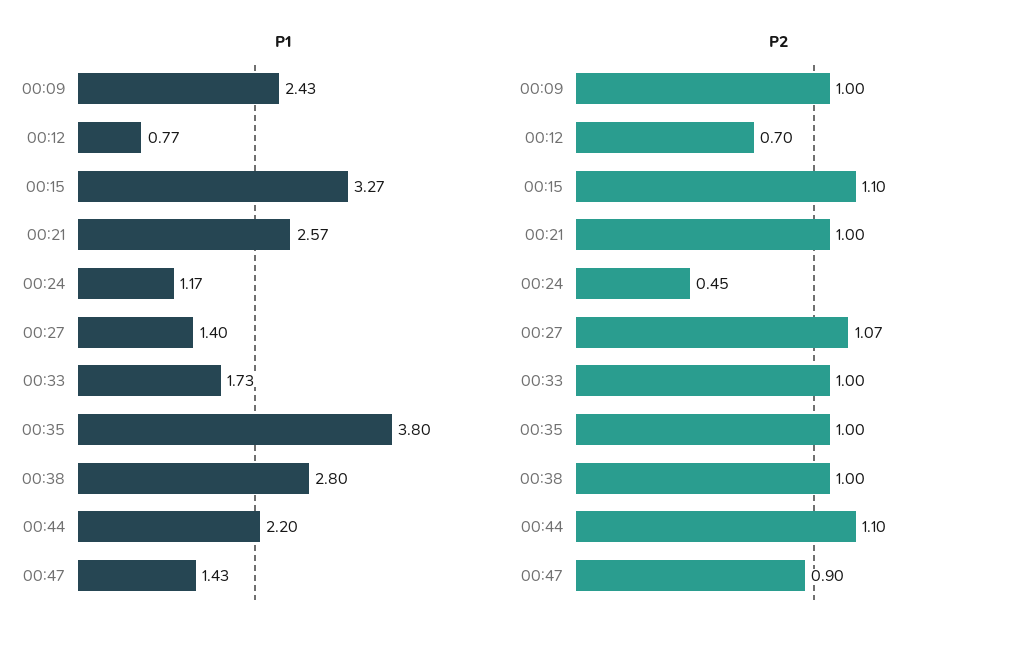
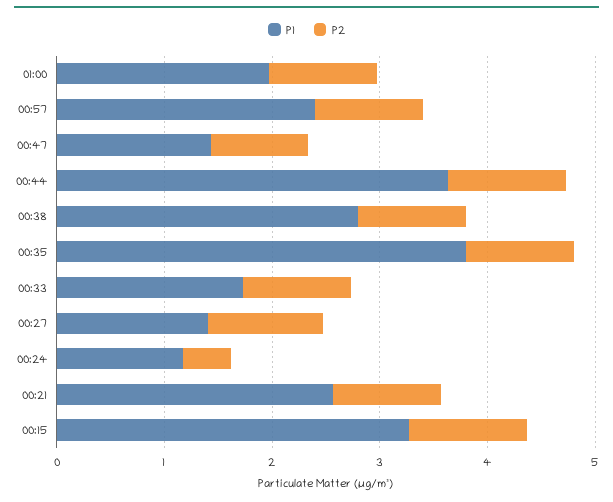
P1, 00:09: 2.43 -> none
P1, 00:12: 0.77 -> none
P1, 00:44: 2.2 -> 3.6
P2, 00:09: 1 -> none
P2, 00:12: 0.7 -> none
P1, 01:00: none -> 2
P2, 01:00: none -> 1
P1, 00:57: none -> 2.4
P2, 00:57: none -> 1

